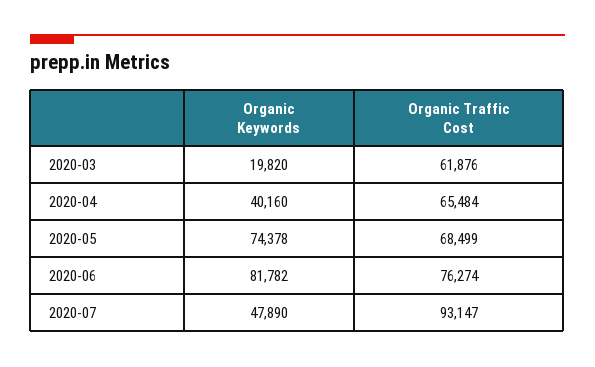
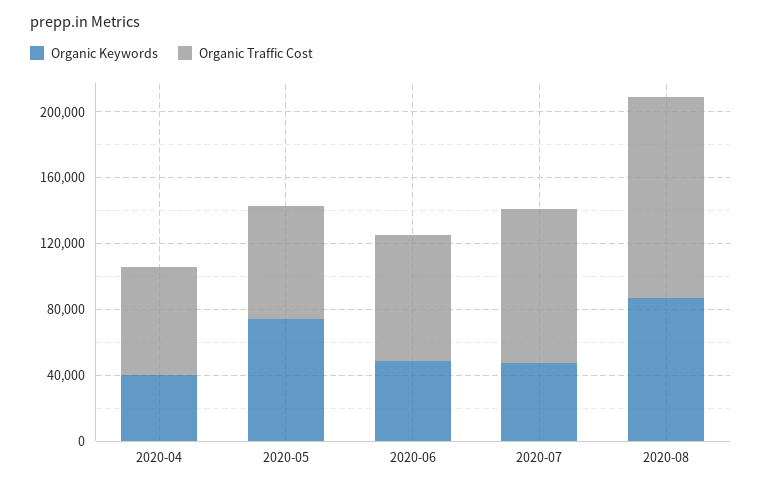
Organic Keywords, 2020-03: 19820 -> none
Organic Traffic Cost, 2020-03: 61876 -> none
Organic Keywords, 2020-06: 81782 -> 50000
Organic Keywords, 2020-08: none -> 90000
Organic Traffic Cost, 2020-08: none -> 120000

